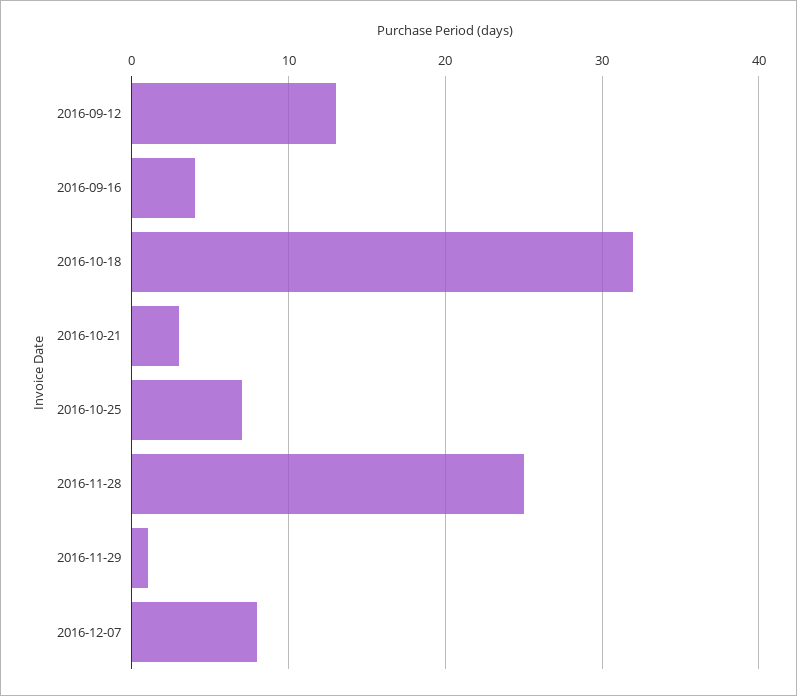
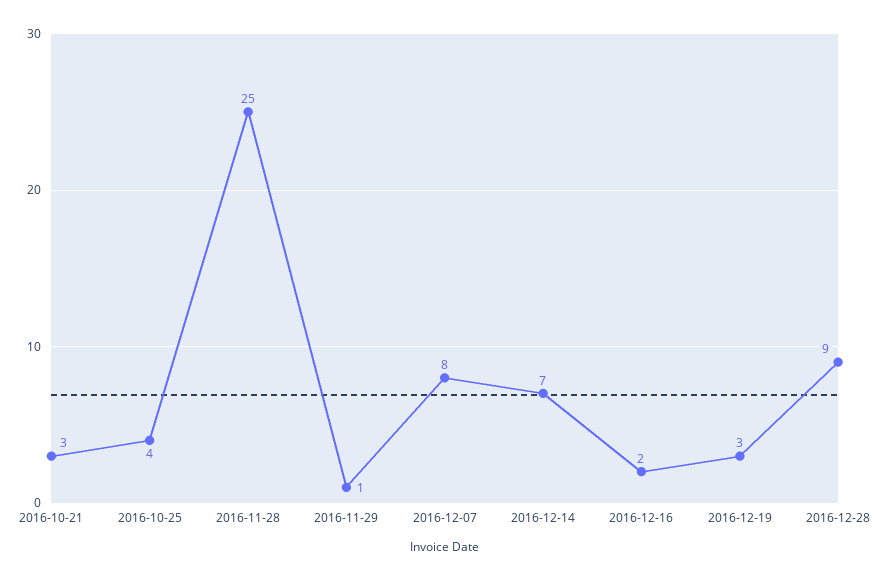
2016-09-12: 13 -> none
2016-09-16: 4 -> none
2016-10-18: 32 -> none
2016-10-25: 7 -> 4
2016-12-14: none -> 7
2016-12-16: none -> 2
2016-12-19: none -> 3
2016-12-28: none -> 9

